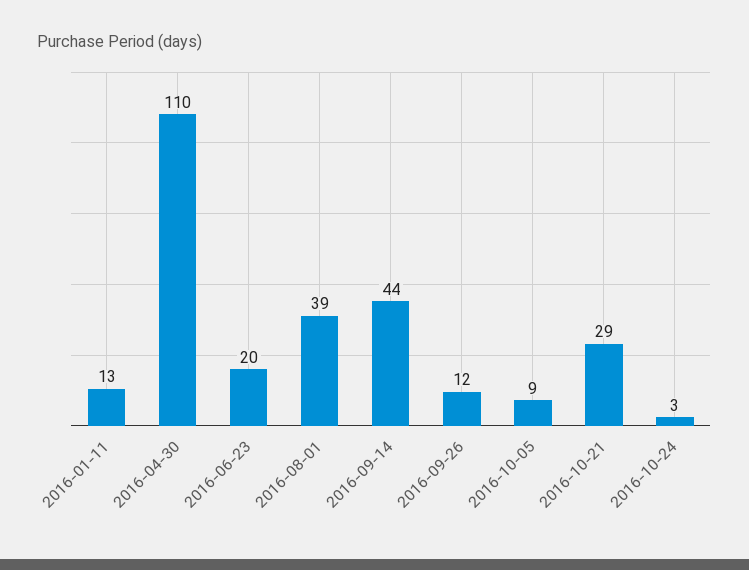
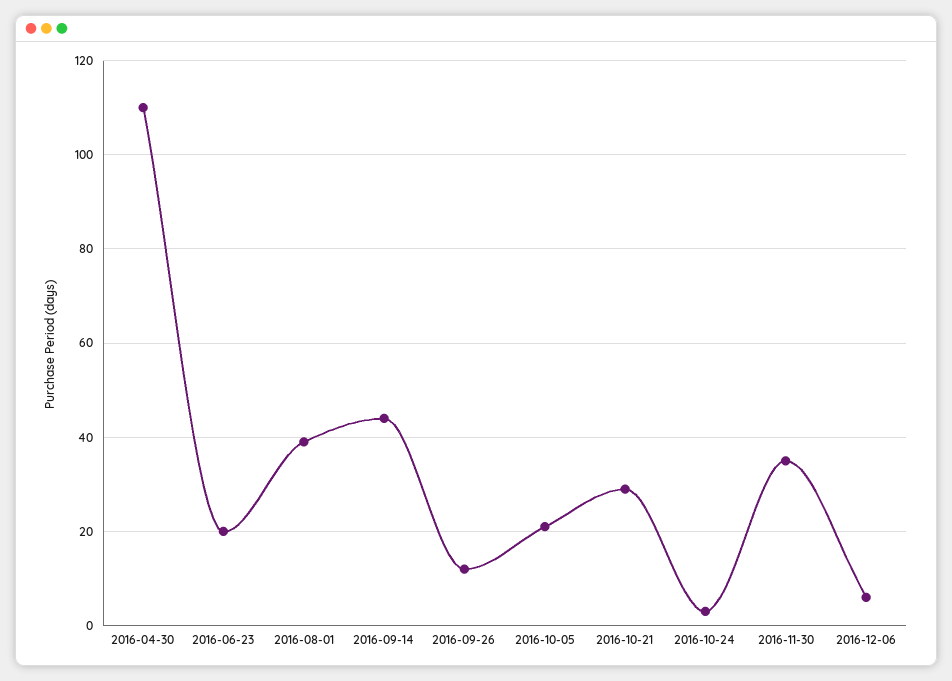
2016-01-11: 13 -> none
2016-10-05: 9 -> 20
2016-11-30: none -> 35
2016-12-06: none -> 5

